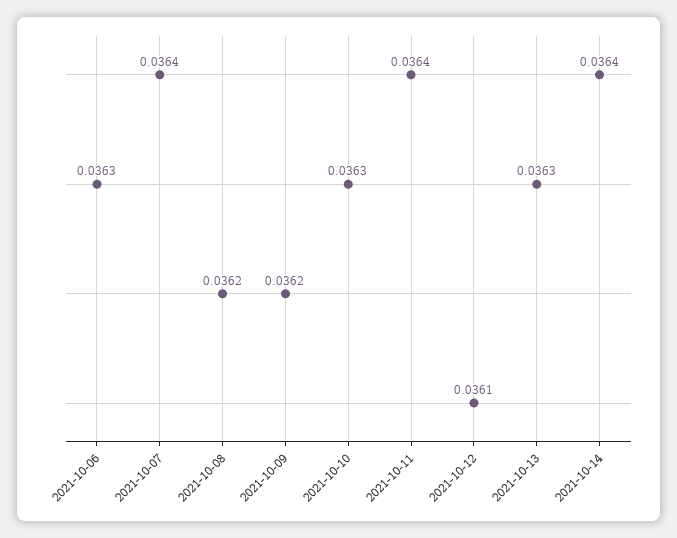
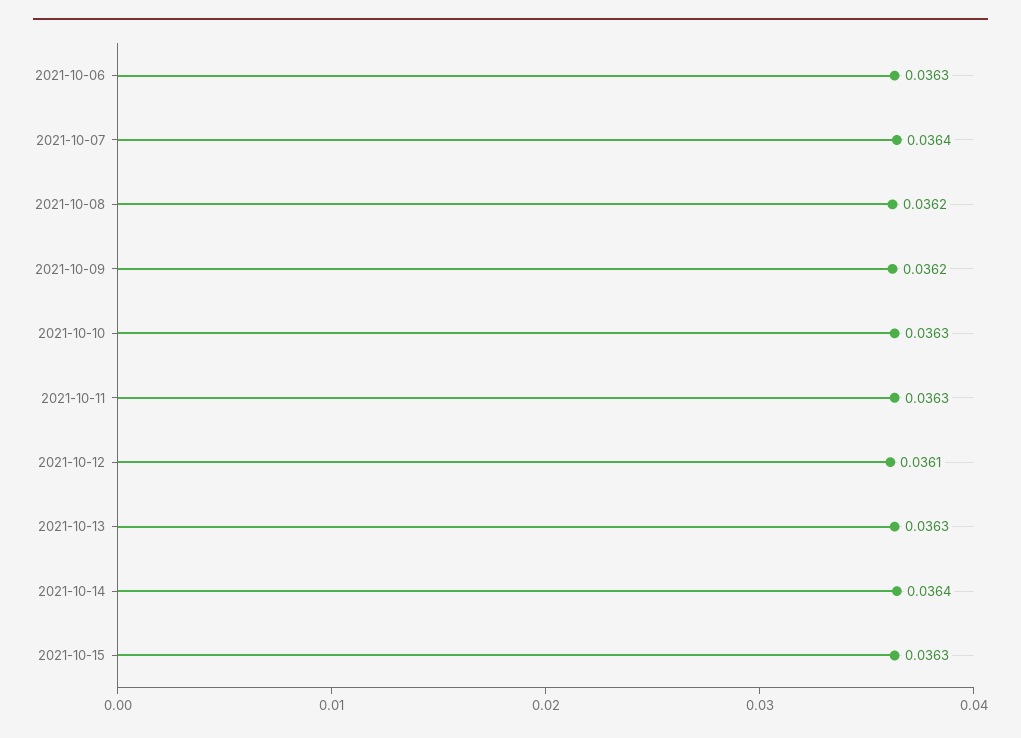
2021-10-11: 0.0364 -> 0.0363
2021-10-15: none -> 0.0363

